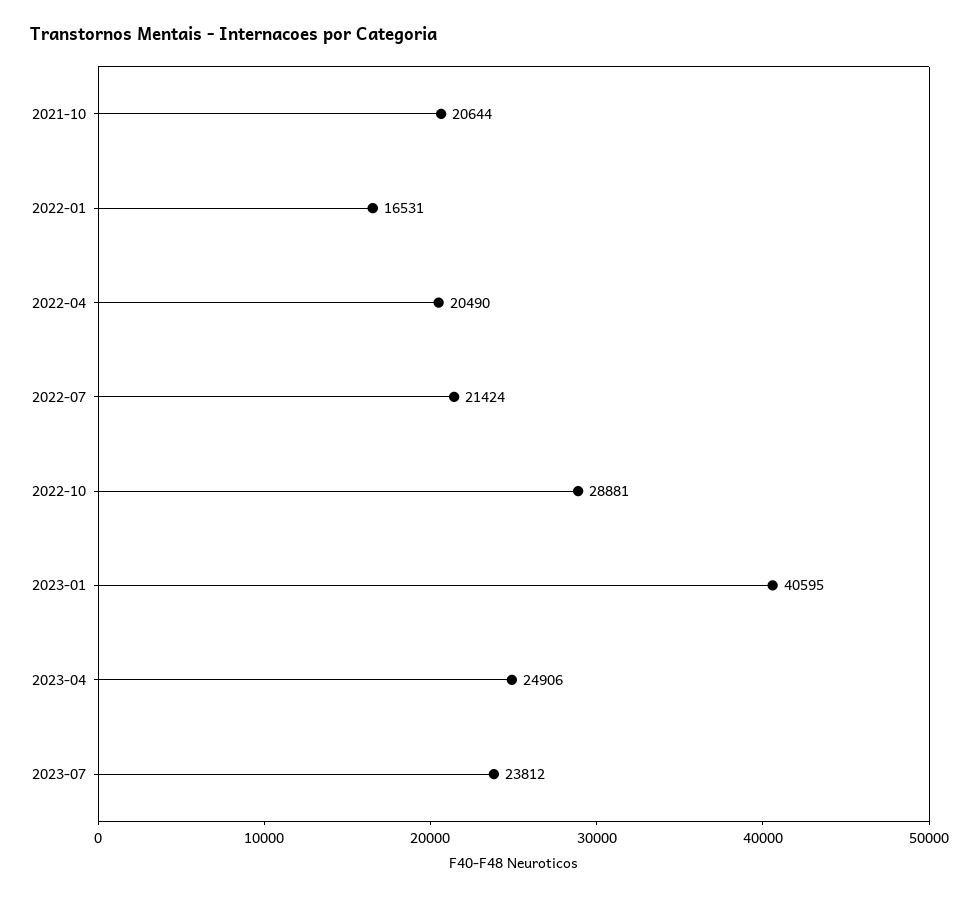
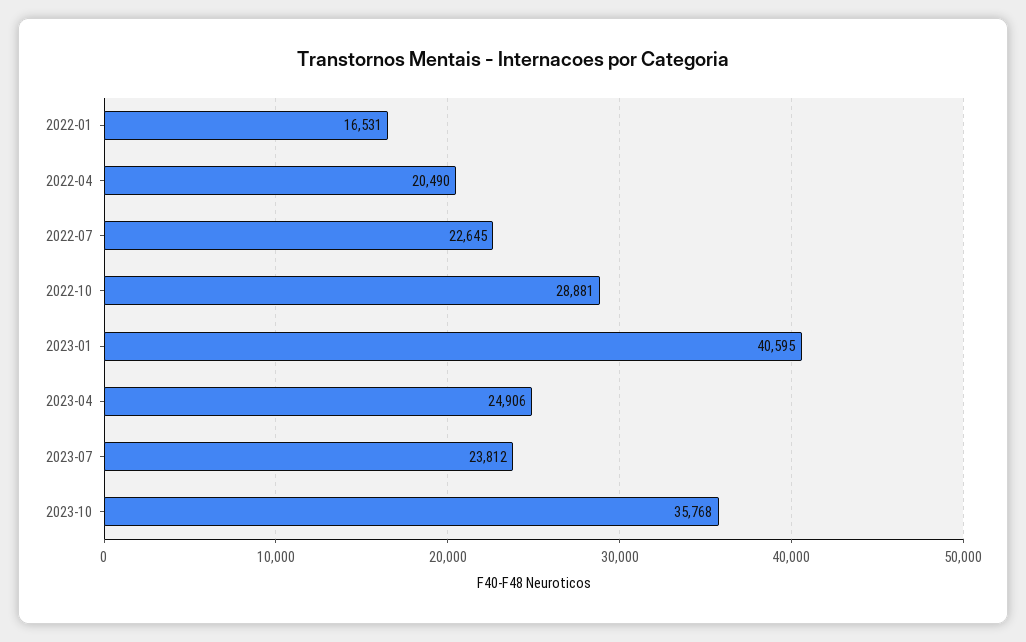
2021-10: 20644 -> none
2022-07: 21424 -> 22645
2023-10: none -> 35768

